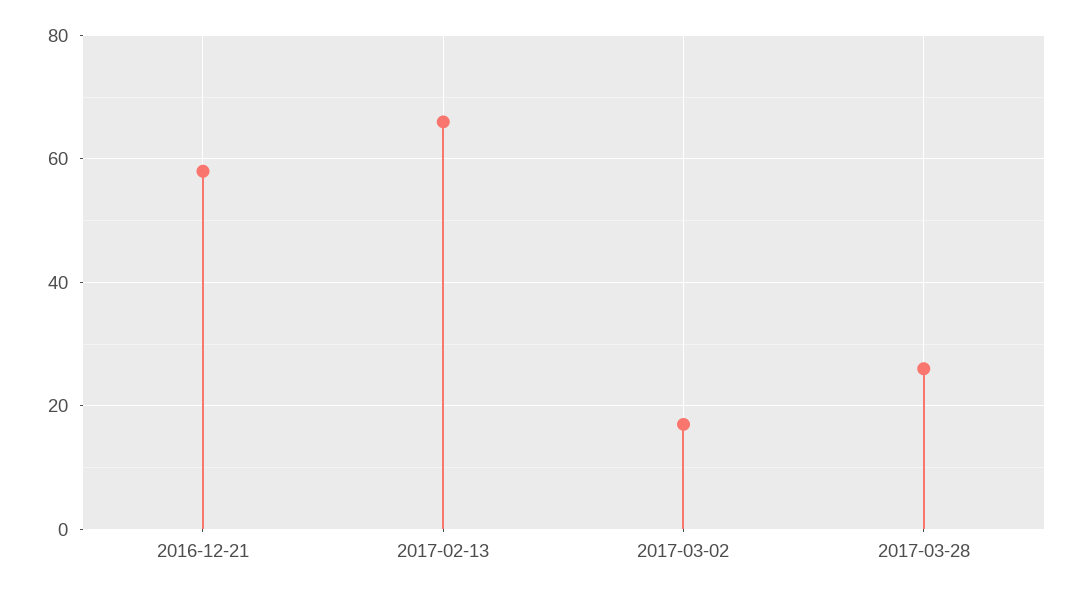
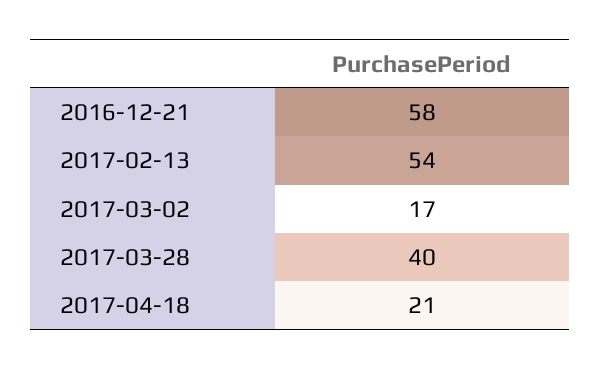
2017-02-13: 65 -> 54
2017-03-28: 25 -> 40
2017-04-18: none -> 21

